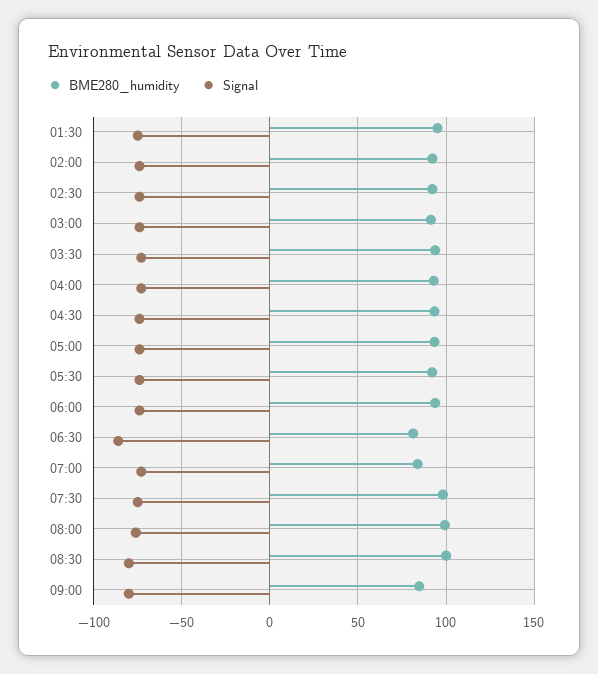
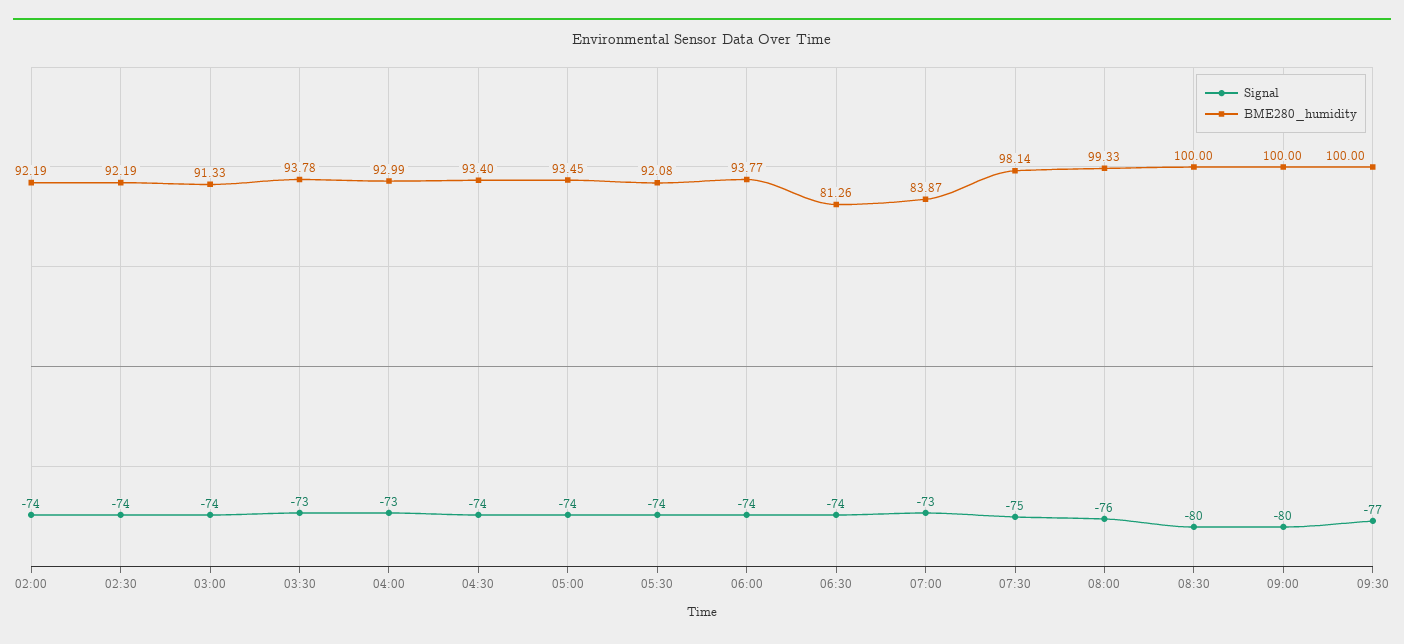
BME280_humidity, 01:30: 95 -> none
Signal, 01:30: -75 -> none
Signal, 06:30: -85 -> -74
BME280_humidity, 09:00: 85 -> 100
Signal, 09:30: none -> -77
BME280_humidity, 09:30: none -> 100

